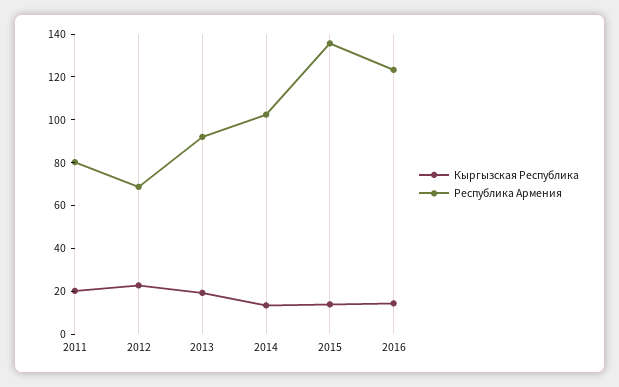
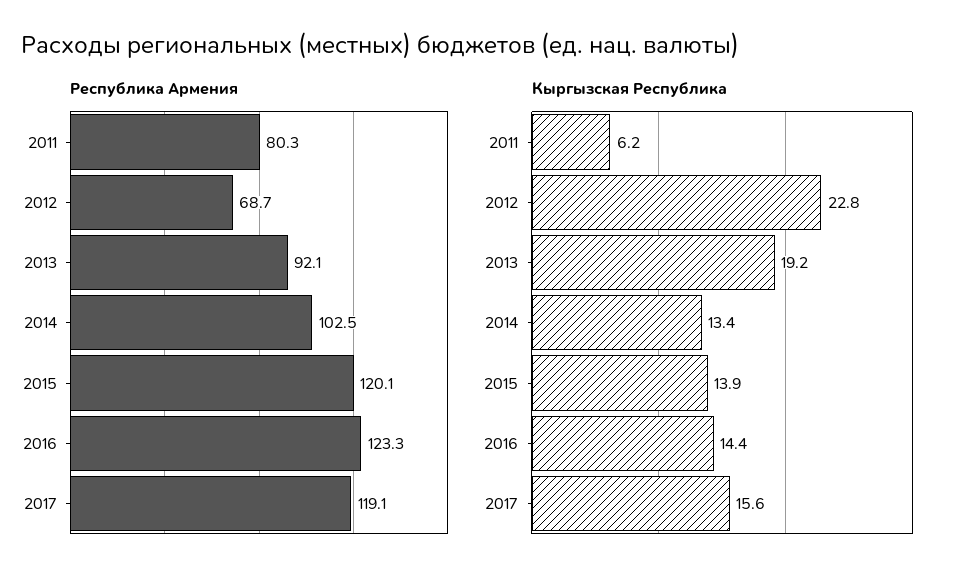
Кыргызская Республика, 2011: 20 -> 6.2
Республика Армения, 2015: 135 -> 120.1
Республика Армения, 2017: none -> 119.1
Кыргызская Республика, 2017: none -> 15.6

